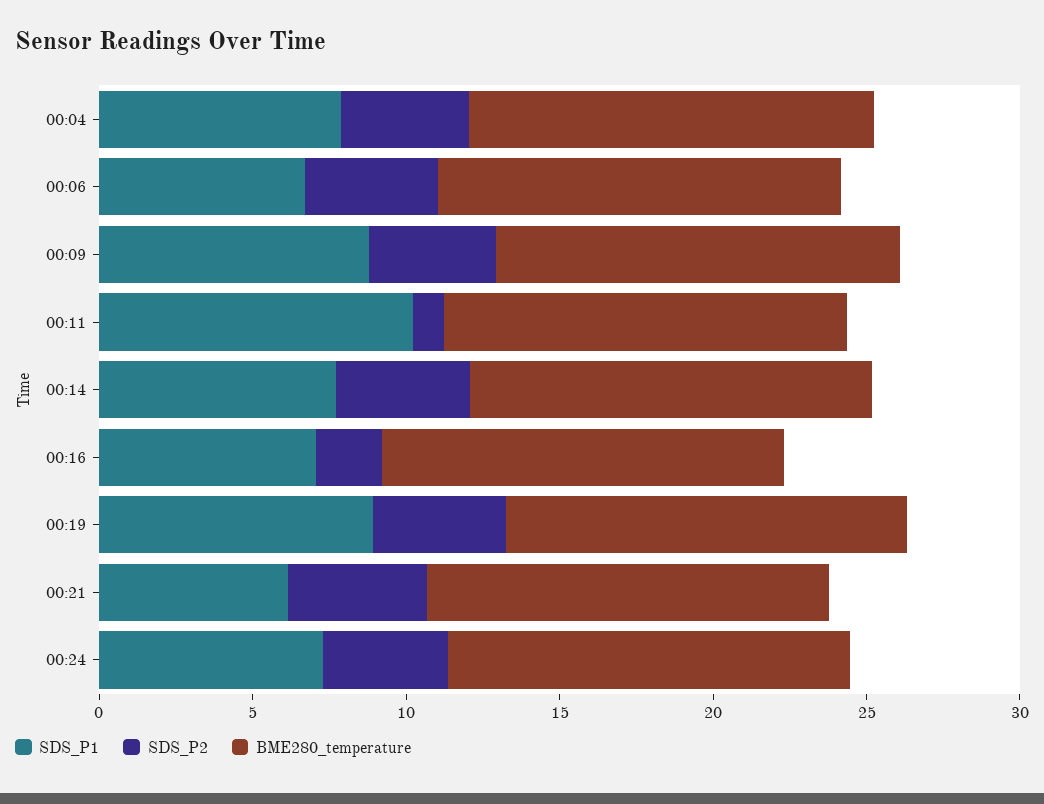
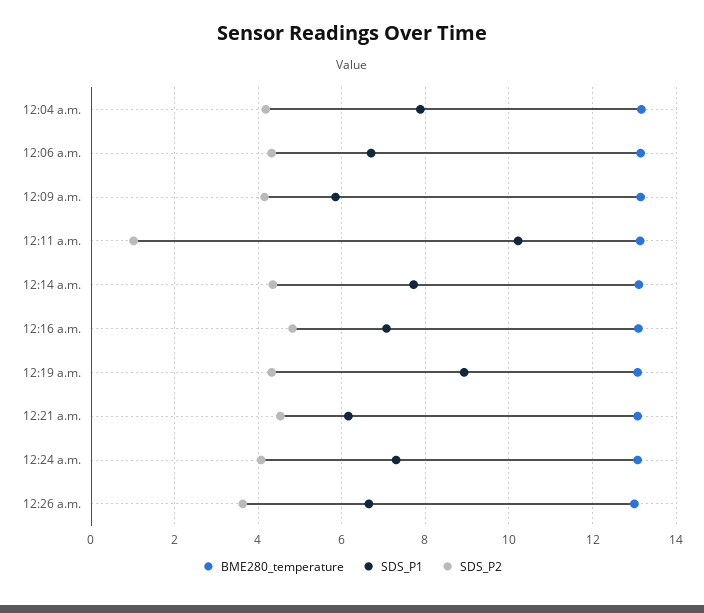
SDS_P1, 00:09: 9 -> 5.8
SDS_P2, 00:16: 2 -> 4.8
BME280_temperature, 12:26 a.m.: none -> 13
SDS_P1, 12:26 a.m.: none -> 6.6
SDS_P2, 12:26 a.m.: none -> 3.6

